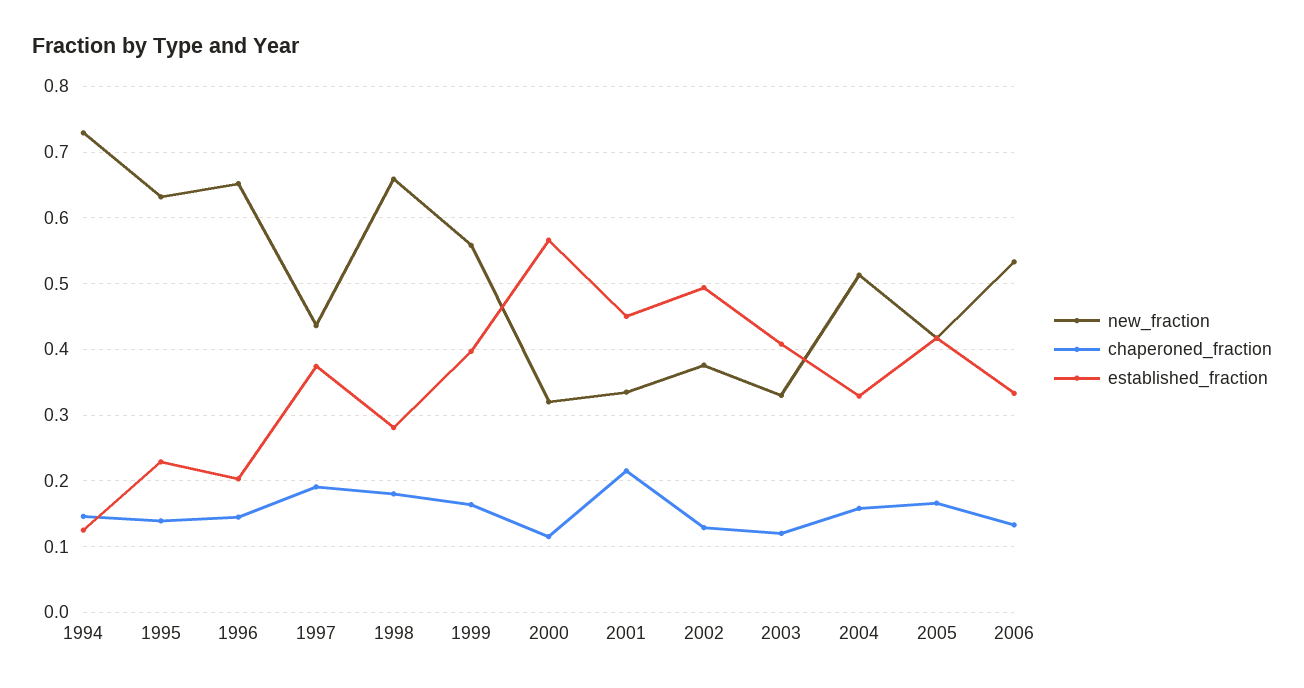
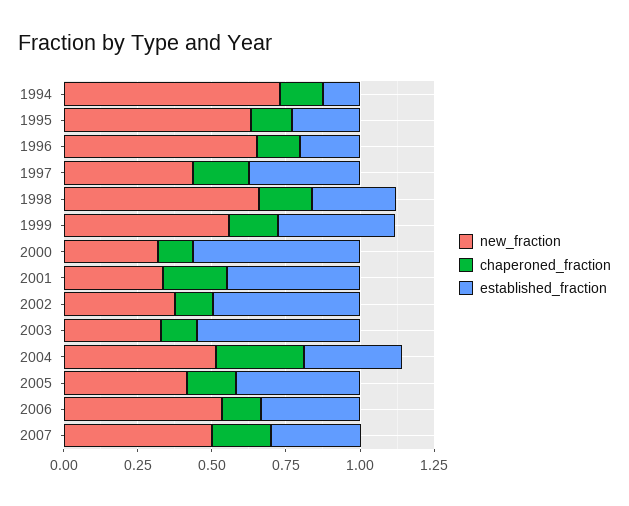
established_fraction, 2003: 0.41 -> 0.55
chaperoned_fraction, 2004: 0.16 -> 0.3
new_fraction, 2007: none -> 0.5
chaperoned_fraction, 2007: none -> 0.2
established_fraction, 2007: none -> 0.3

